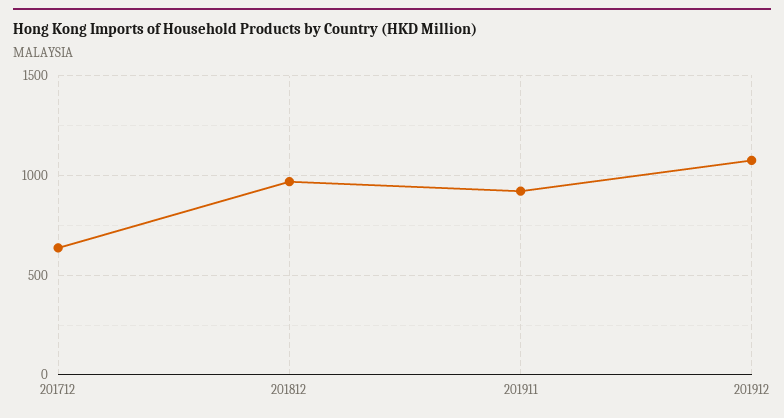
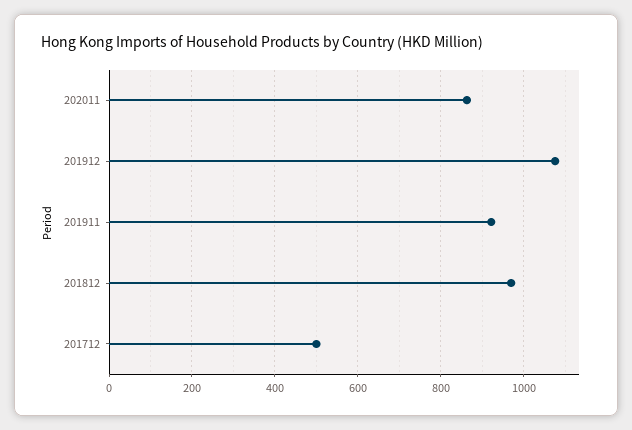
201712: 650 -> 500
202011: none -> 860

